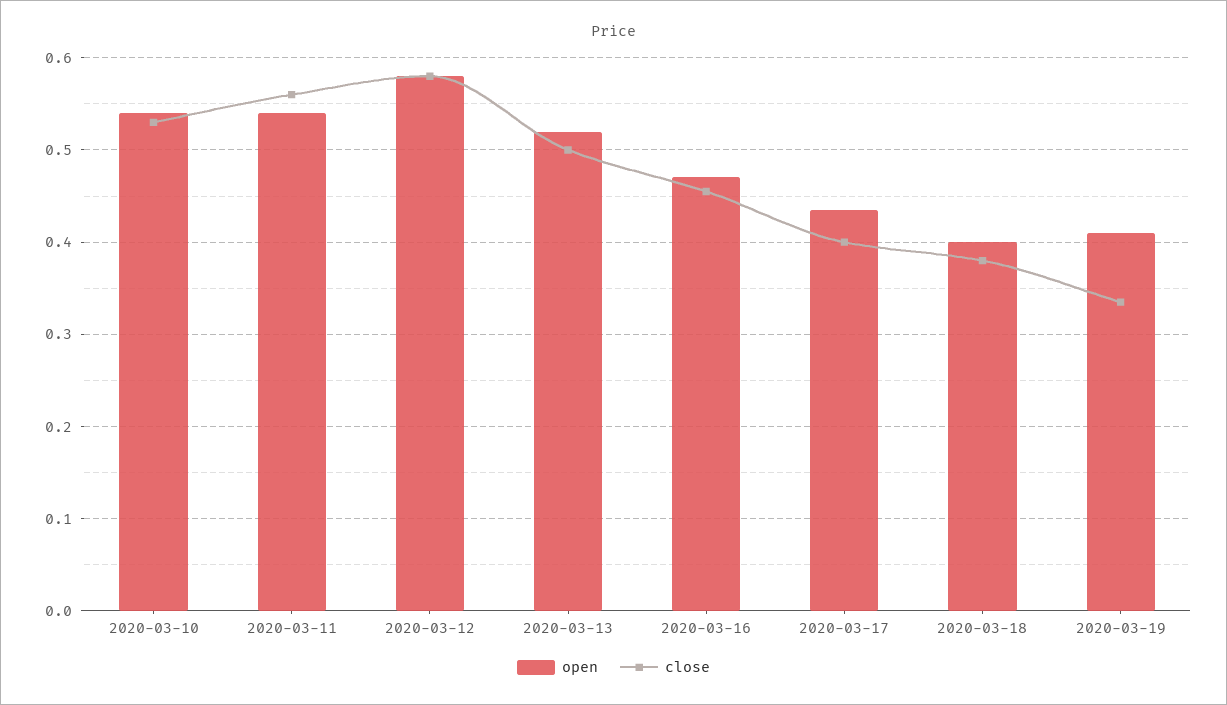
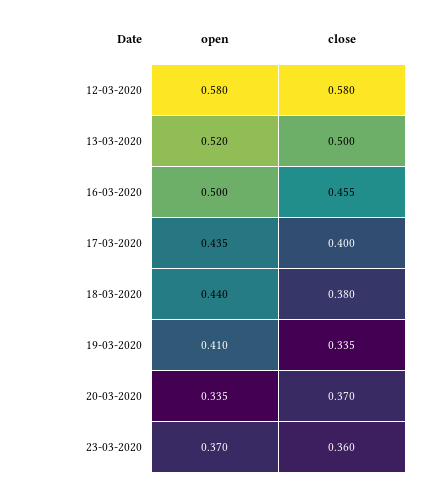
open, 2020-03-10: 0.54 -> none
close, 2020-03-10: 0.53 -> none
open, 2020-03-11: 0.54 -> none
close, 2020-03-11: 0.56 -> none
open, 2020-03-16: 0.47 -> 0.5
open, 2020-03-18: 0.4 -> 0.44
open, 20-03-2020: none -> 0.335
close, 20-03-2020: none -> 0.37
open, 23-03-2020: none -> 0.37
close, 23-03-2020: none -> 0.36

